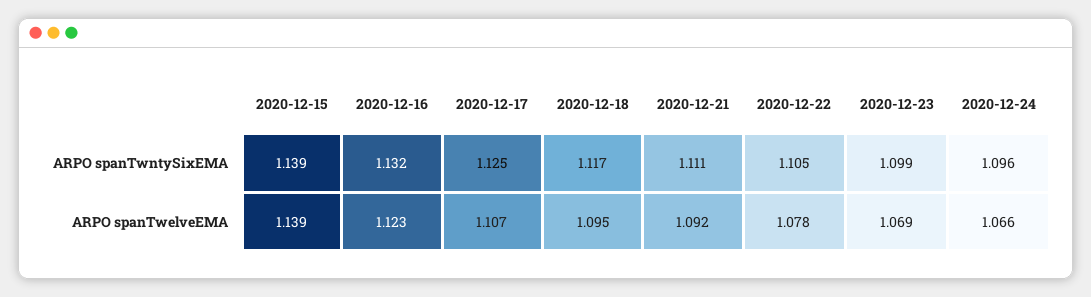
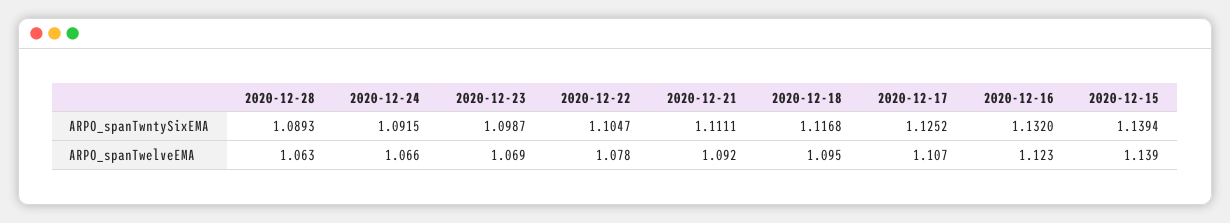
2020-12-24, ARPO spanTwntySixEMA: 1.096 -> 1.0915
2020-12-28, ARPO spanTwntySixEMA: none -> 1.0893
2020-12-28, ARPO spanTwelveEMA: none -> 1.063

